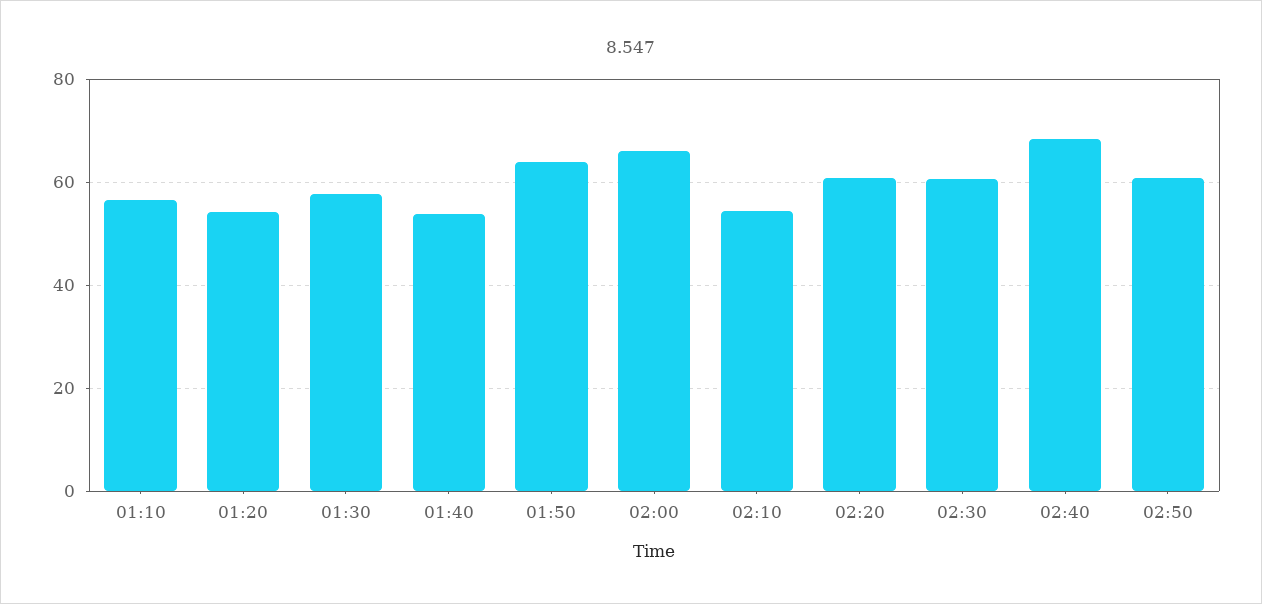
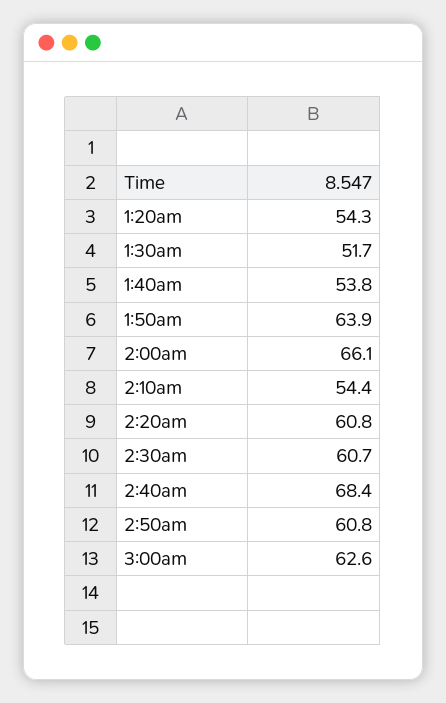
01:10: 56 -> none
01:30: 58 -> 51.7
3:00am: none -> 62.6

